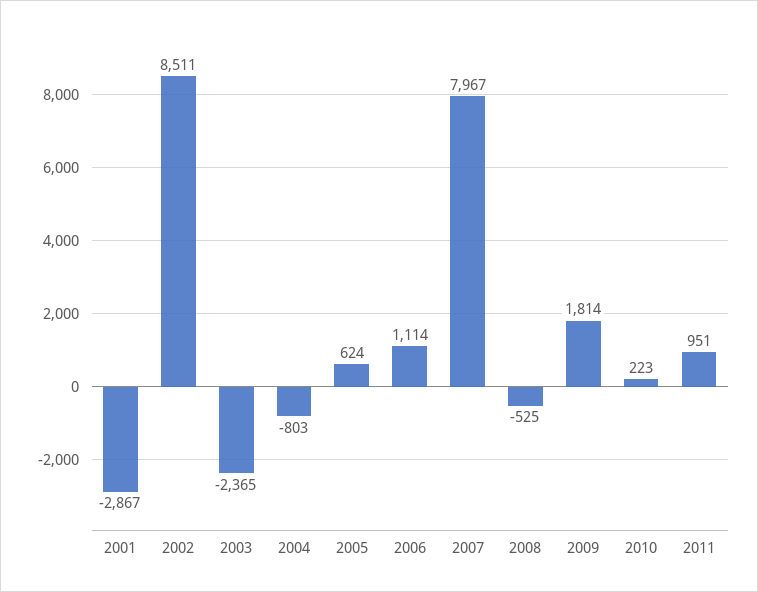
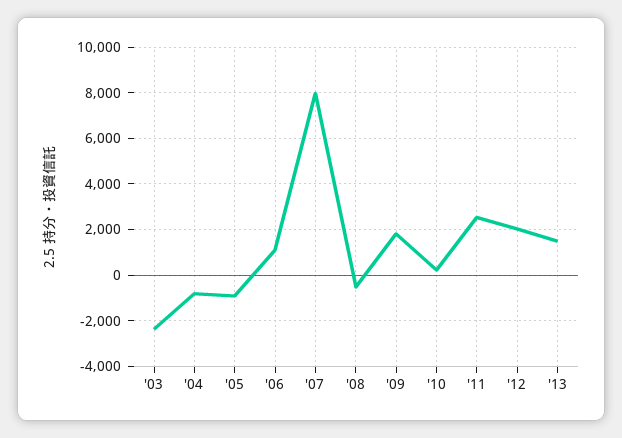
2001: -2867 -> none
2002: 8511 -> none
2005: 624 -> -1000
2011: 951 -> 2500
'12: none -> 2000
'13: none -> 1500

